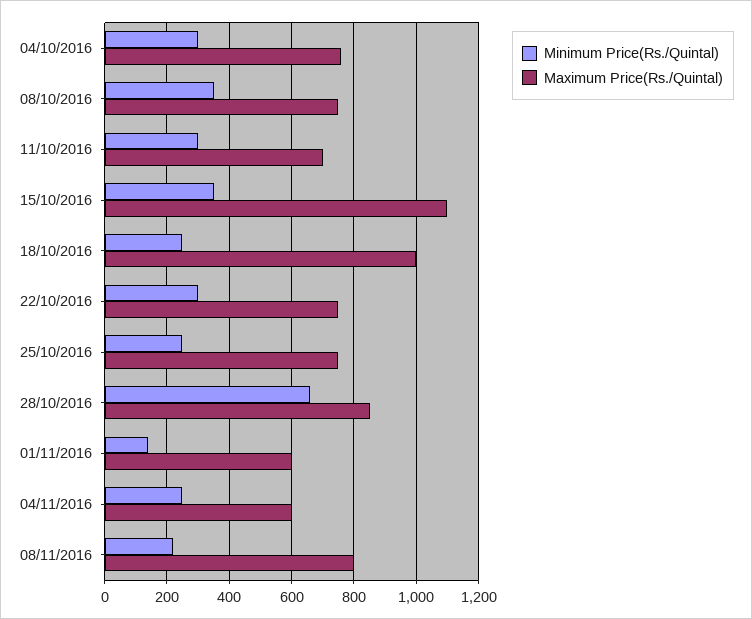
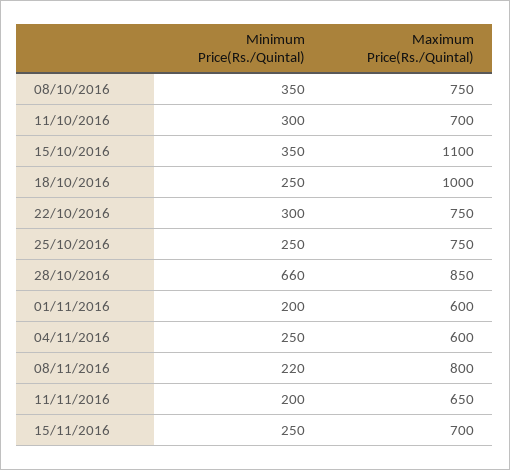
Minimum Price(Rs./Quintal), 04/10/2016: 300 -> none
Maximum Price(Rs./Quintal), 04/10/2016: 760 -> none
Minimum Price(Rs./Quintal), 01/11/2016: 140 -> 200
Minimum Price(Rs./Quintal), 11/11/2016: none -> 200
Maximum Price(Rs./Quintal), 11/11/2016: none -> 650
Minimum Price(Rs./Quintal), 15/11/2016: none -> 250
Maximum Price(Rs./Quintal), 15/11/2016: none -> 700

